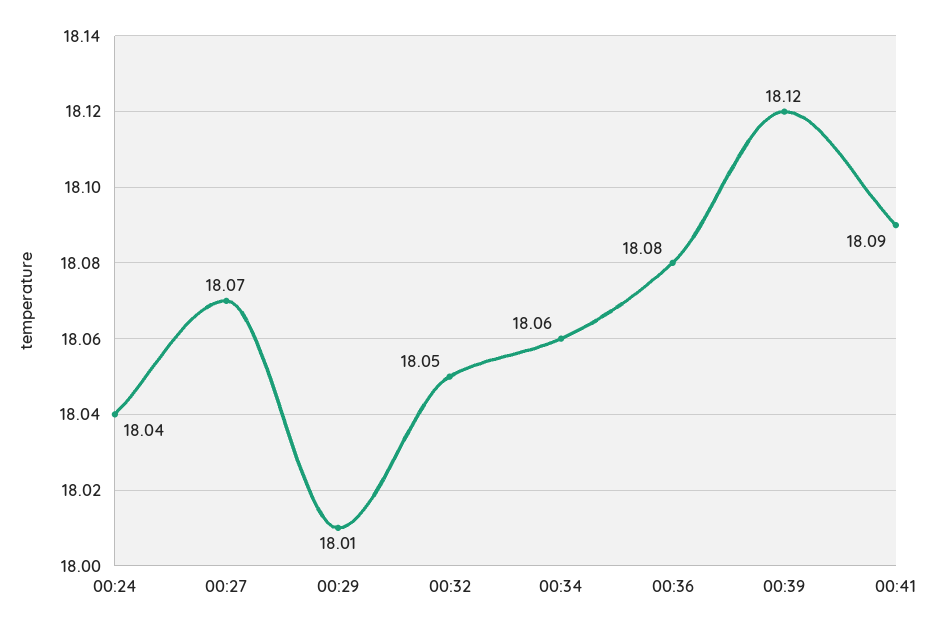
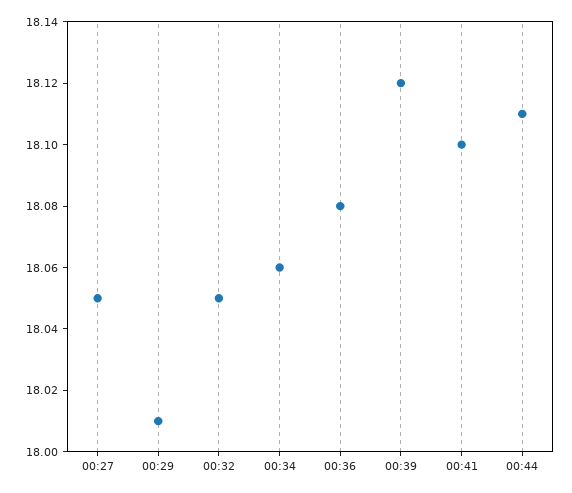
00:24: 18.04 -> none
00:27: 18.07 -> 18.05
00:41: 18.09 -> 18.1
00:44: none -> 18.11

